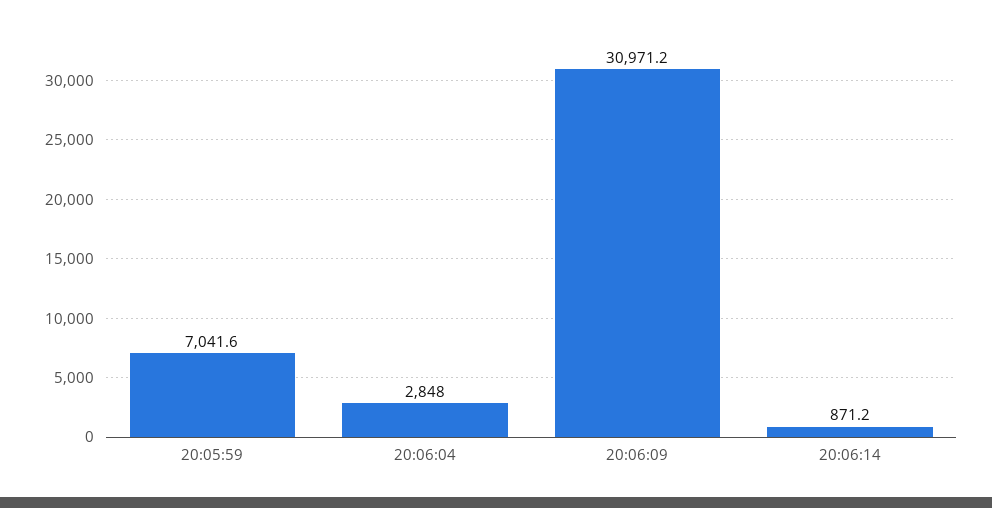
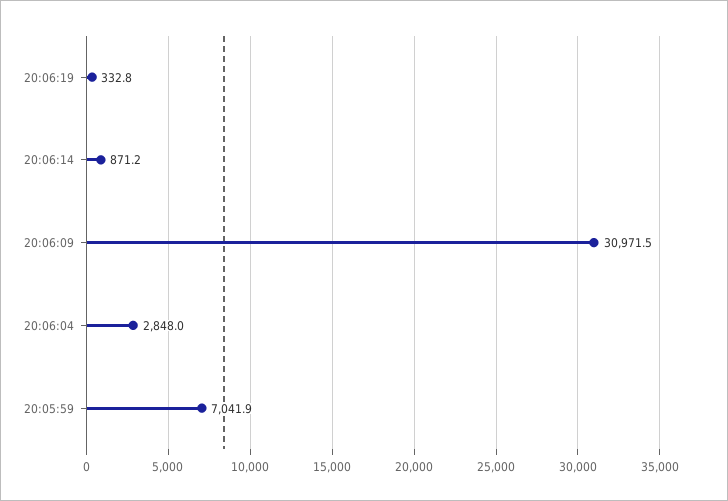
20:05:59: 7041.6 -> 7041.9
20:06:09: 30971.2 -> 30971.5
20:06:19: none -> 332.8

